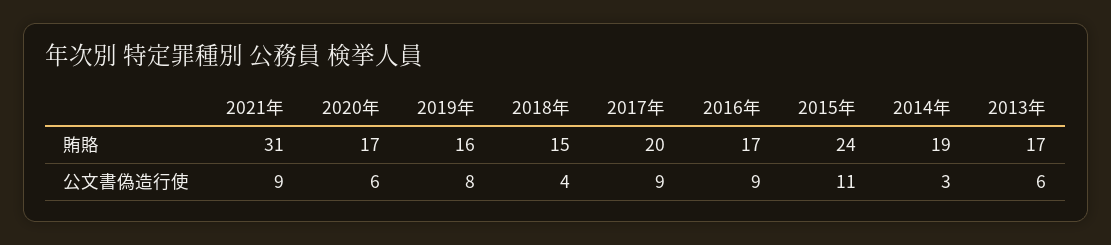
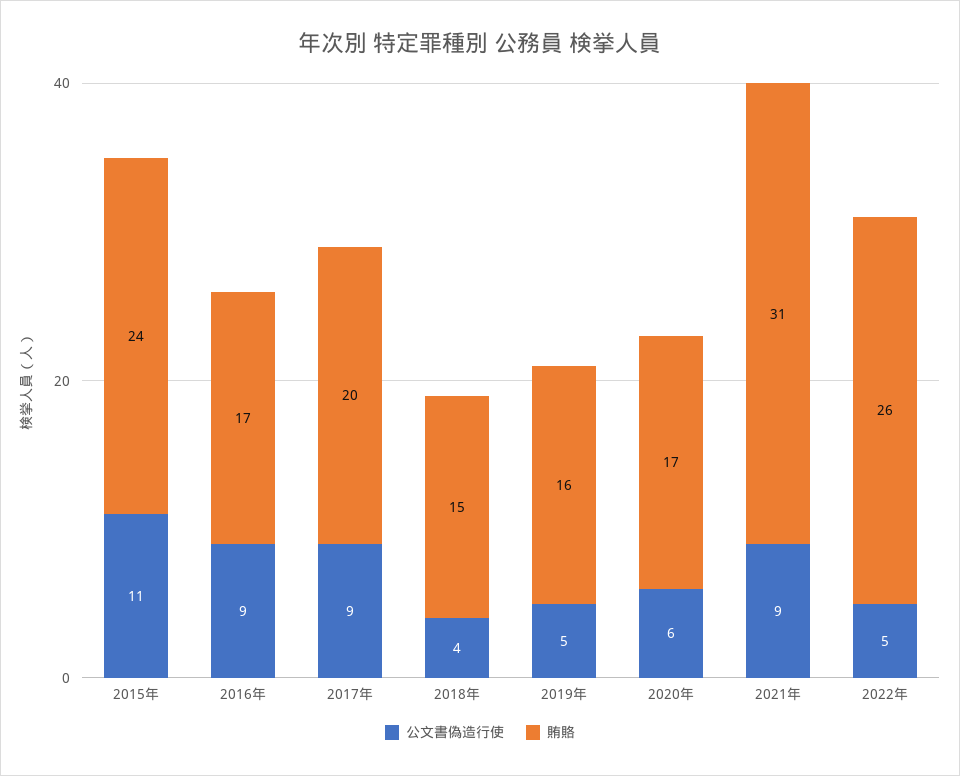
賄賂, 2014年: 19 -> none
賄賂, 2013年: 17 -> none
公文書偽造行使, 2019年: 8 -> 5
公文書偽造行使, 2014年: 3 -> none
公文書偽造行使, 2013年: 6 -> none
公文書偽造行使, 2022年: none -> 5
賄賂, 2022年: none -> 26

